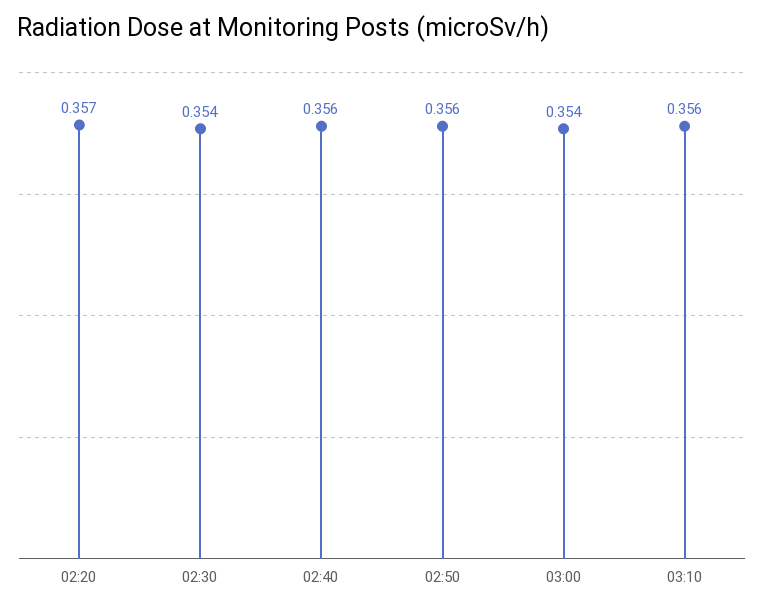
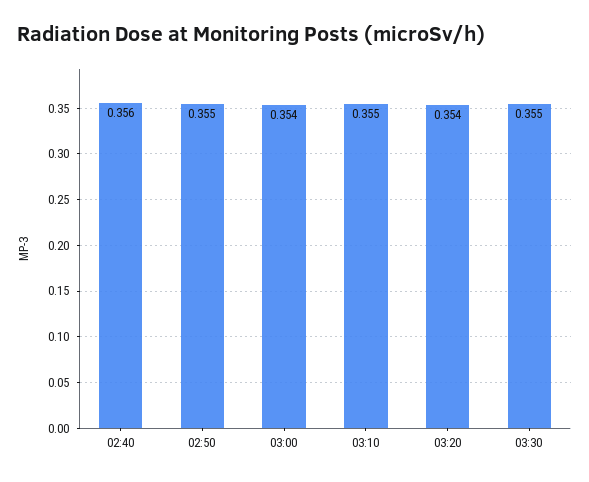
02:20: 0.357 -> none
02:30: 0.354 -> none
02:50: 0.356 -> 0.355
03:10: 0.356 -> 0.355
03:20: none -> 0.354
03:30: none -> 0.355

